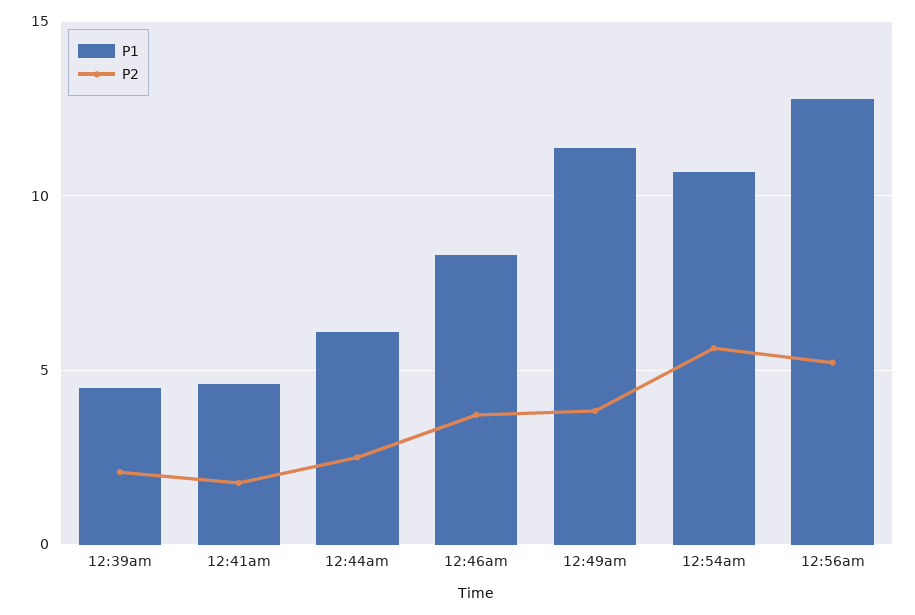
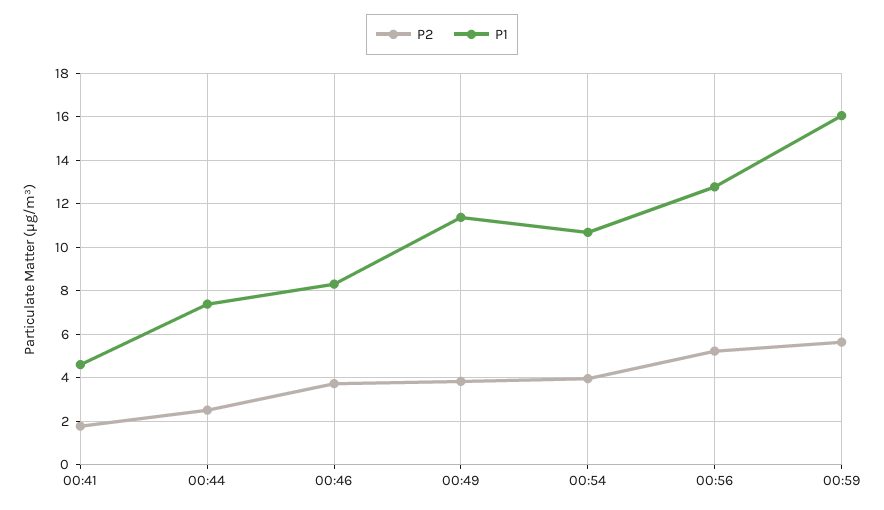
P1, 12:39am: 4.5 -> none
P2, 12:39am: 2 -> none
P1, 12:44am: 6 -> 7.5
P2, 12:54am: 5.5 -> 4
P2, 00:59: none -> 5.5
P1, 00:59: none -> 16

